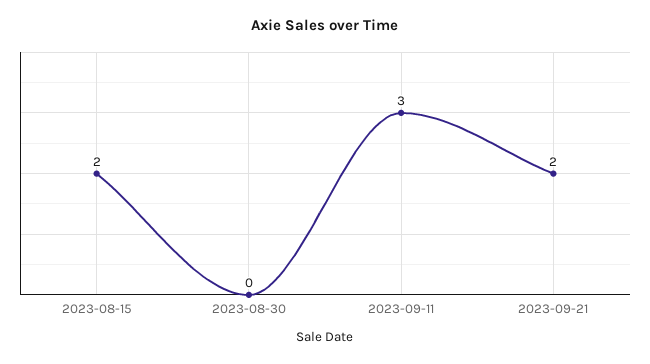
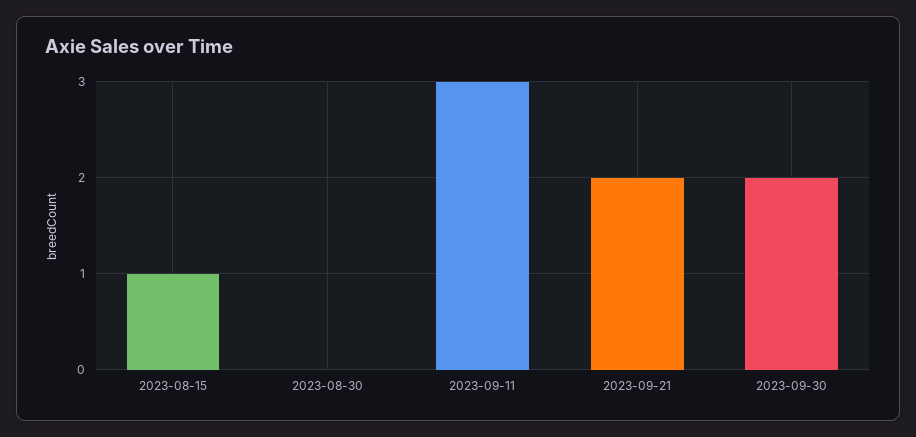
2023-08-15: 2 -> 1
2023-09-30: none -> 2

